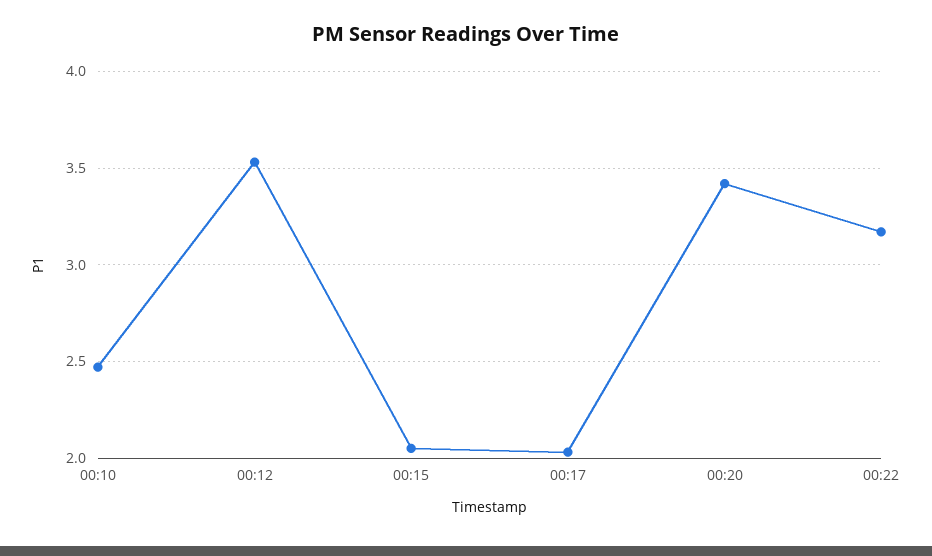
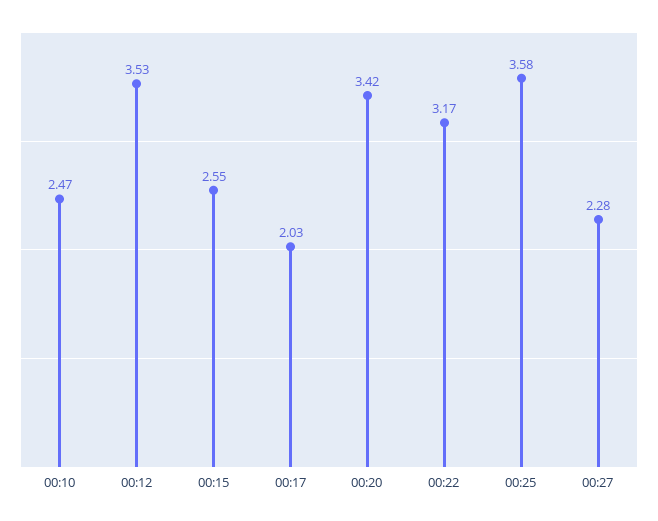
00:15: 2.05 -> 2.55
00:25: none -> 3.58
00:27: none -> 2.28

